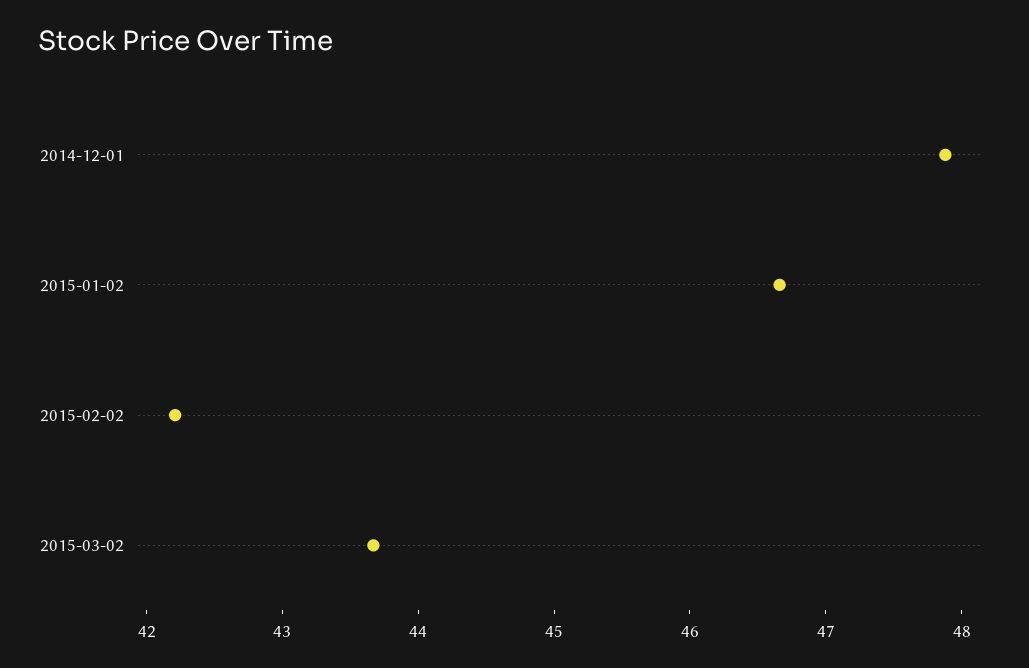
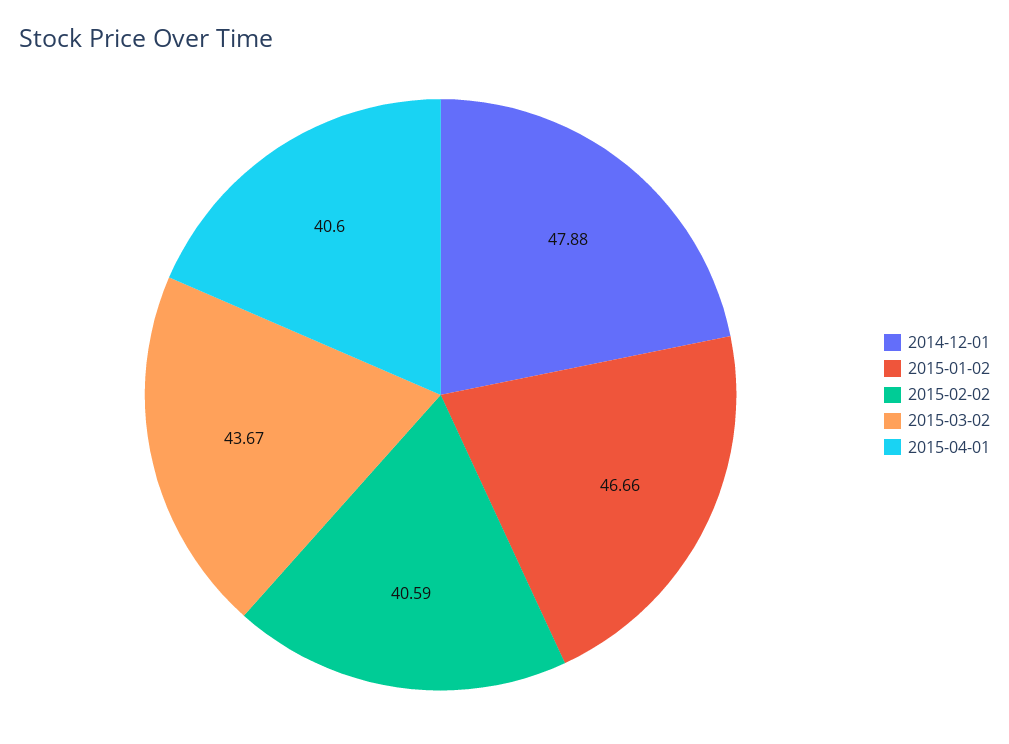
2015-02-02: 42.2 -> 40.59
2015-04-01: none -> 40.6

